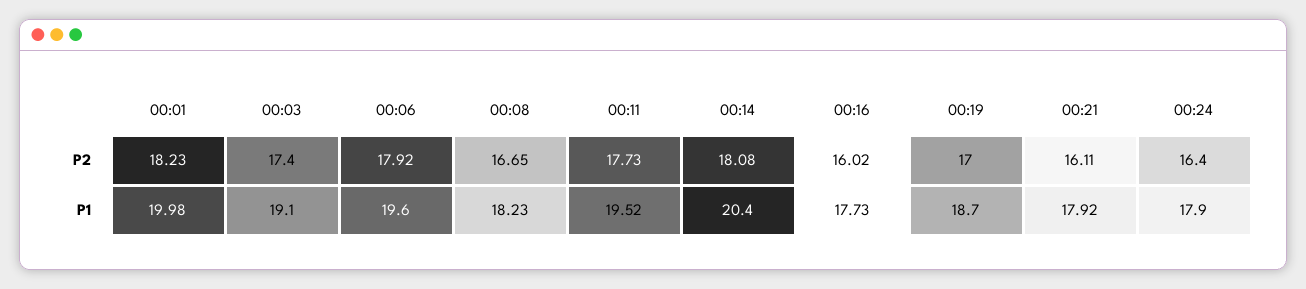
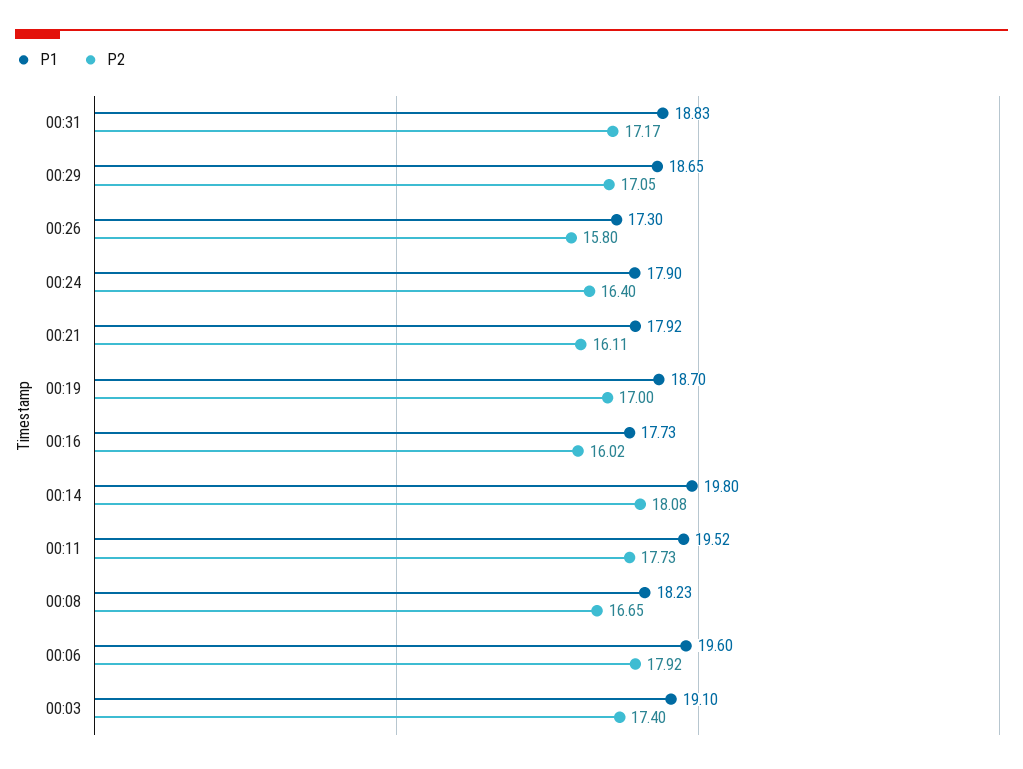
P2, 00:01: 18.23 -> none
P1, 00:01: 19.98 -> none
P1, 00:14: 20.4 -> 19.8
P1, 00:31: none -> 18.83
P2, 00:31: none -> 17.17
P1, 00:29: none -> 18.65
P2, 00:29: none -> 17.05
P1, 00:26: none -> 17.3
P2, 00:26: none -> 15.8

